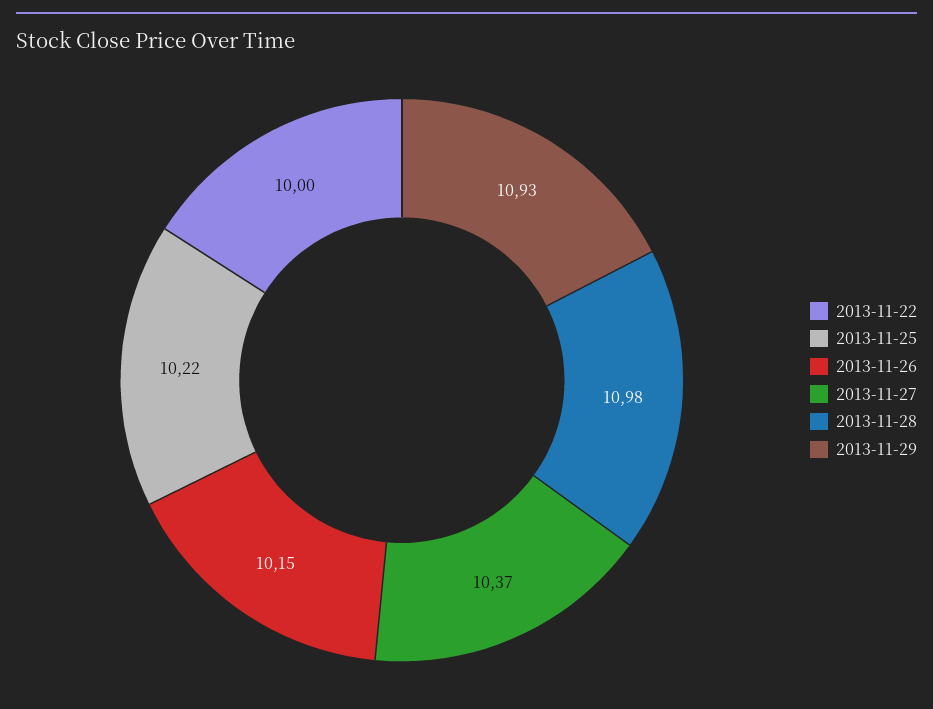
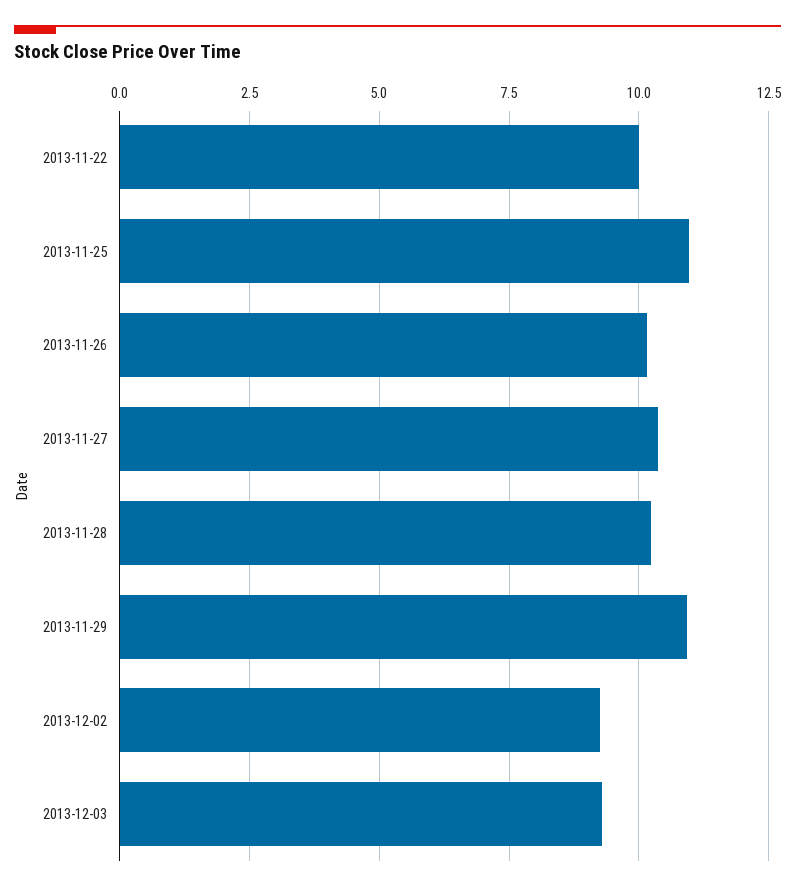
2013-11-25: 10.22 -> 11
2013-11-28: 10.98 -> 10.25
2013-12-02: none -> 9.25
2013-12-03: none -> 9.25

